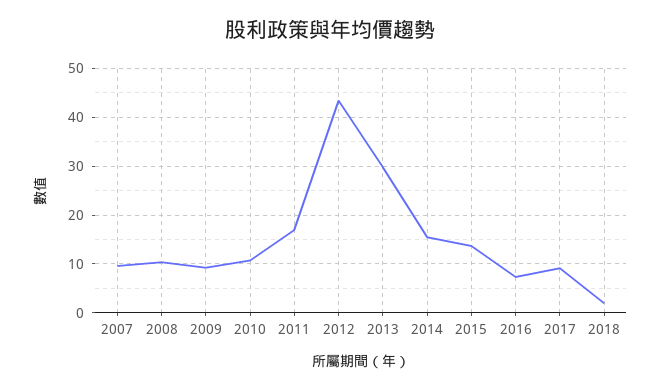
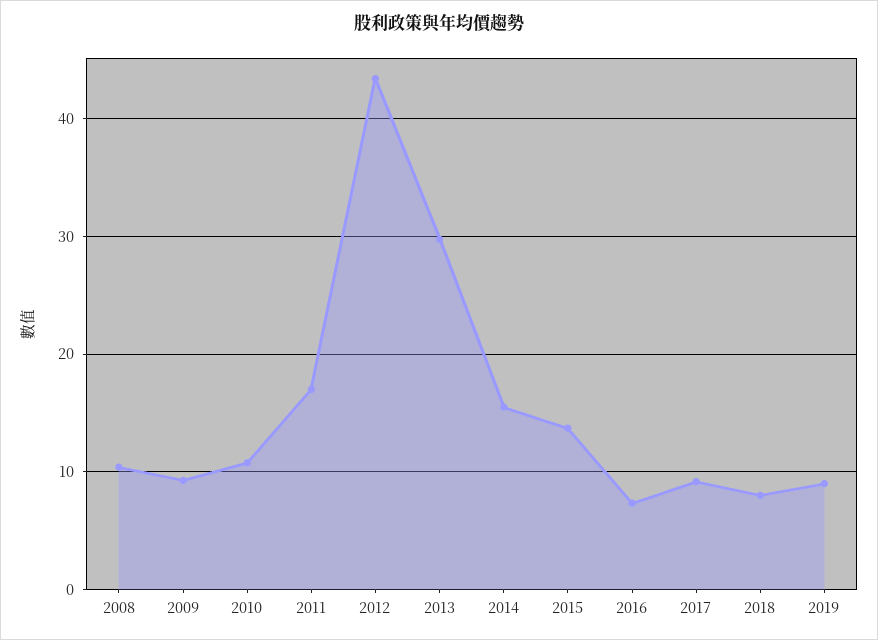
2007: 10 -> none
2018: 2 -> 8
2019: none -> 9

